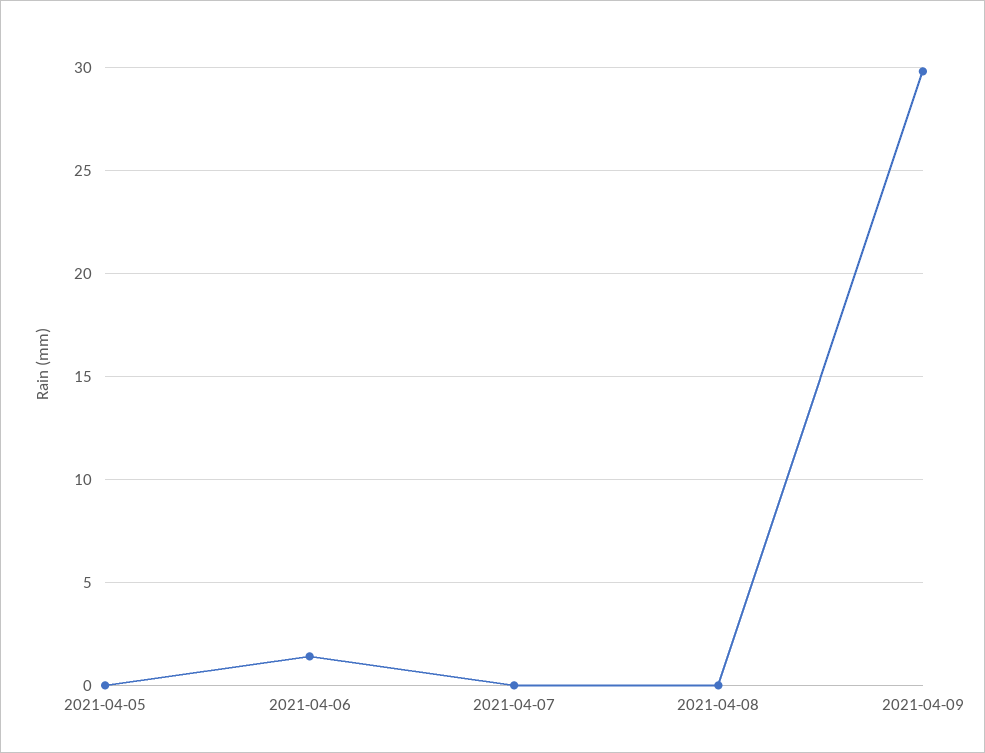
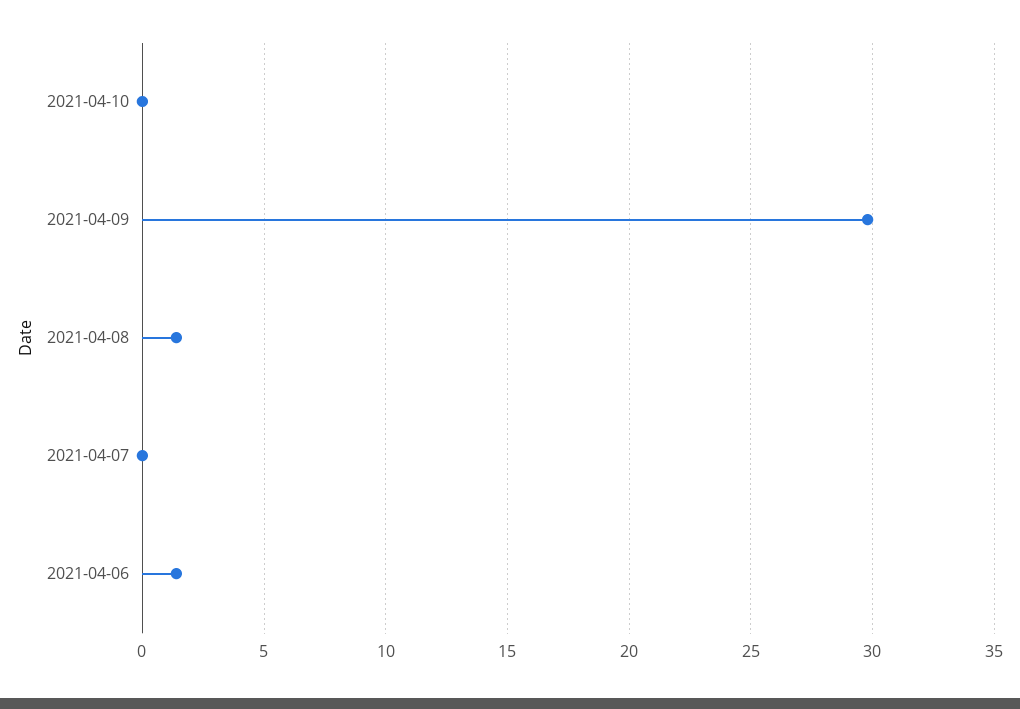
2021-04-05: 0 -> none
2021-04-08: 0 -> 1.5
2021-04-10: none -> 0

